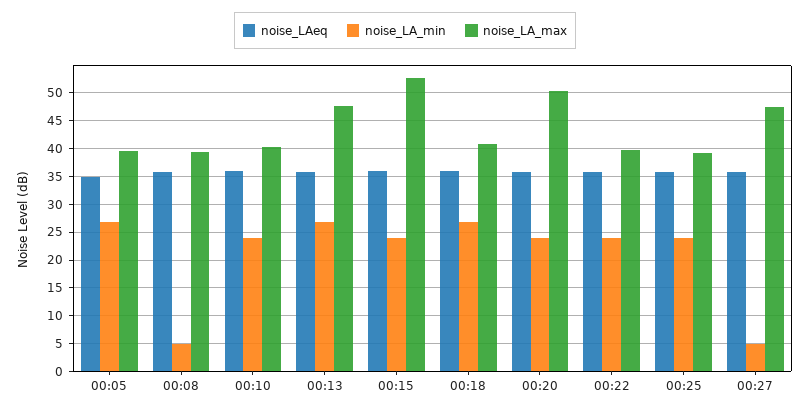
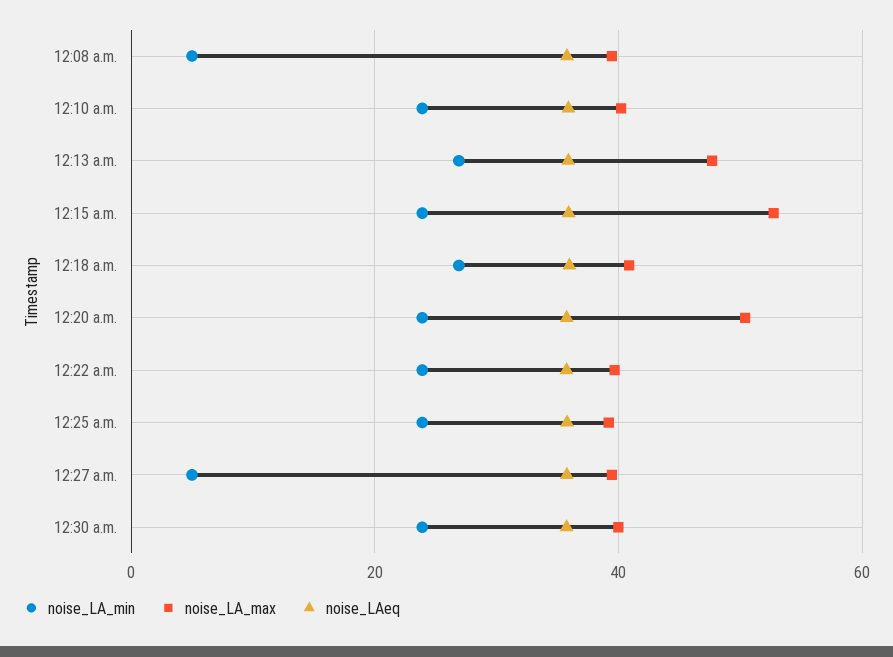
noise_LAeq, 00:05: 35 -> none
noise_LA_min, 00:05: 27.5 -> none
noise_LA_max, 00:05: 40 -> none
noise_LA_max, 00:27: 47.5 -> 40
noise_LA_min, 12:30 a.m.: none -> 24
noise_LA_max, 12:30 a.m.: none -> 40
noise_LAeq, 12:30 a.m.: none -> 36

